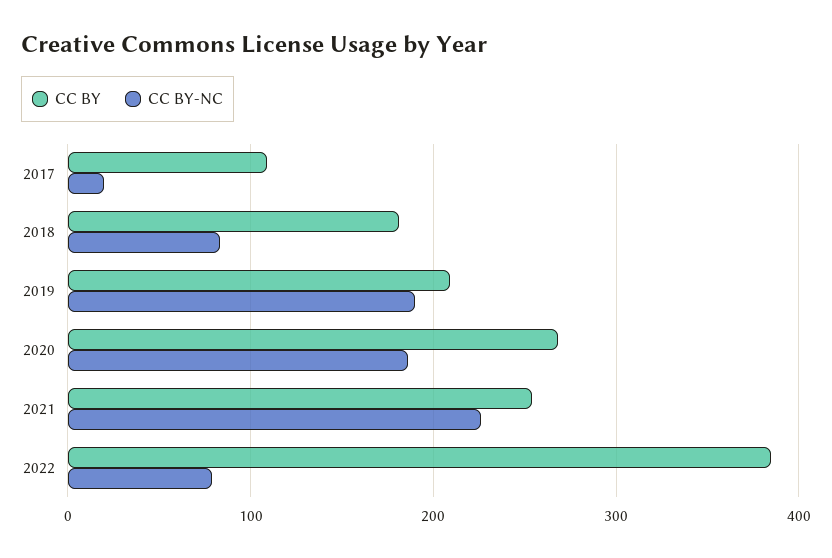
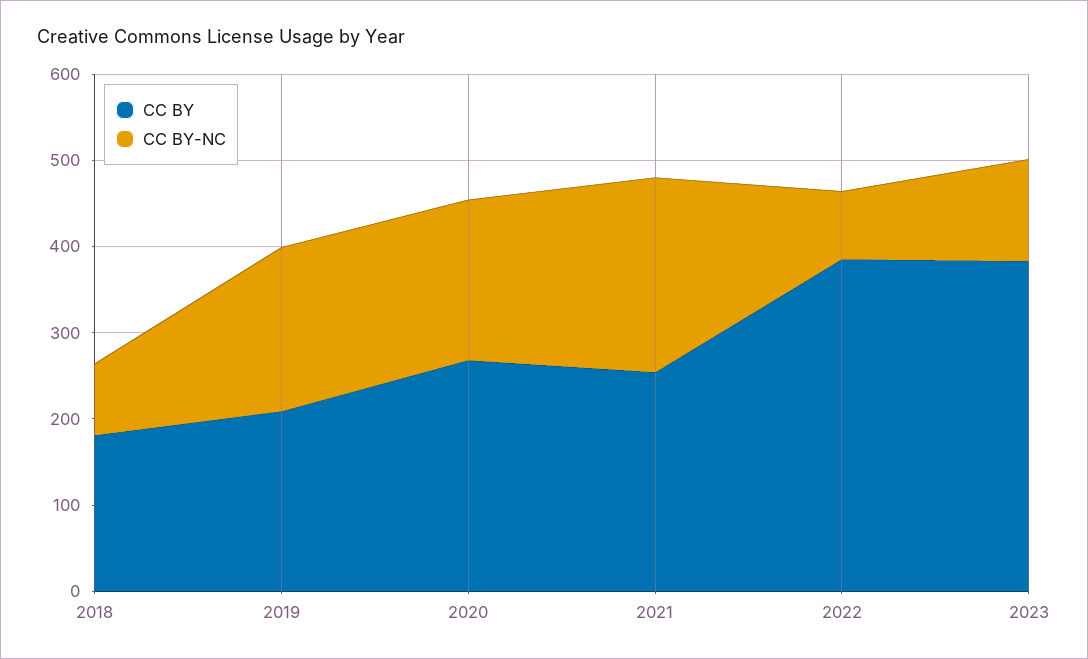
CC BY, 2017: 110 -> none
CC BY-NC, 2017: 20 -> none
CC BY, 2023: none -> 380
CC BY-NC, 2023: none -> 120

